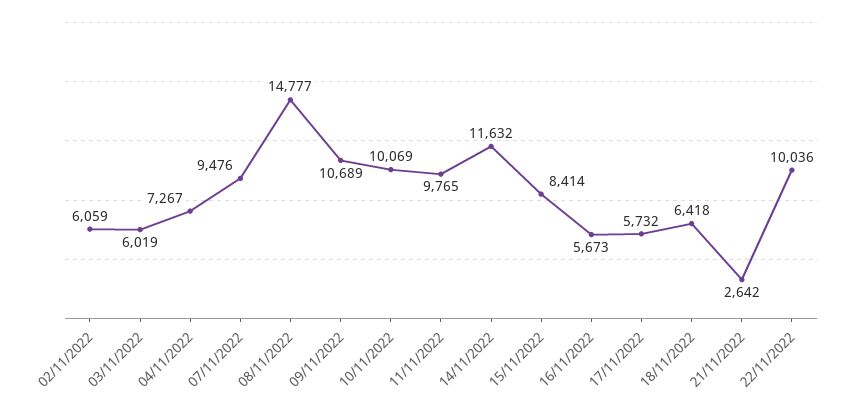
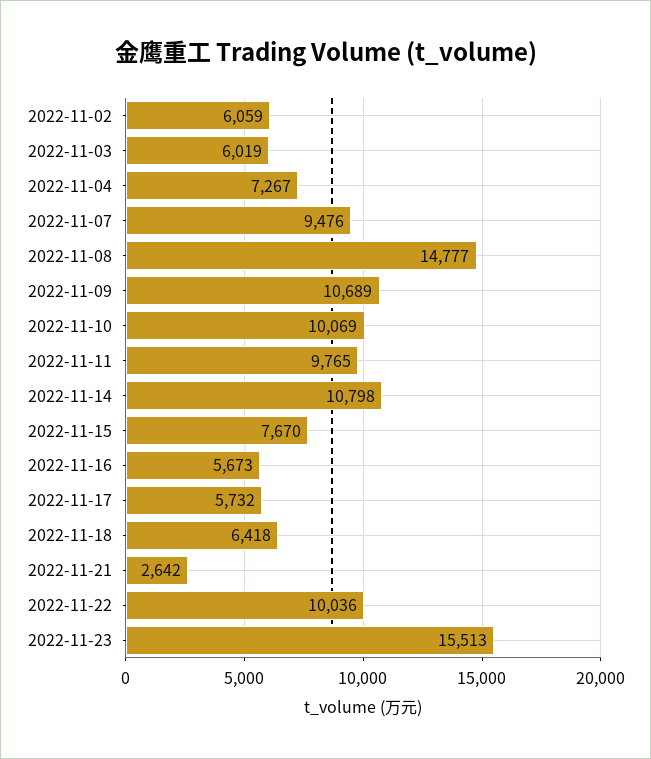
14/11/2022: 11632 -> 10798
15/11/2022: 8414 -> 7670
2022-11-23: none -> 15513

